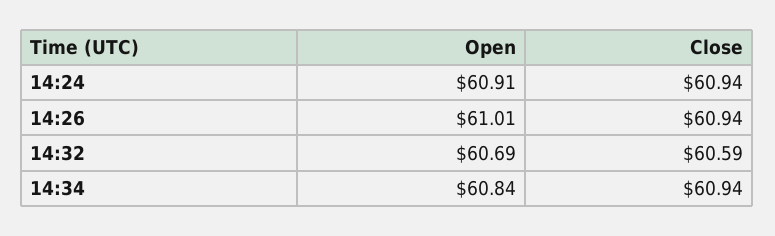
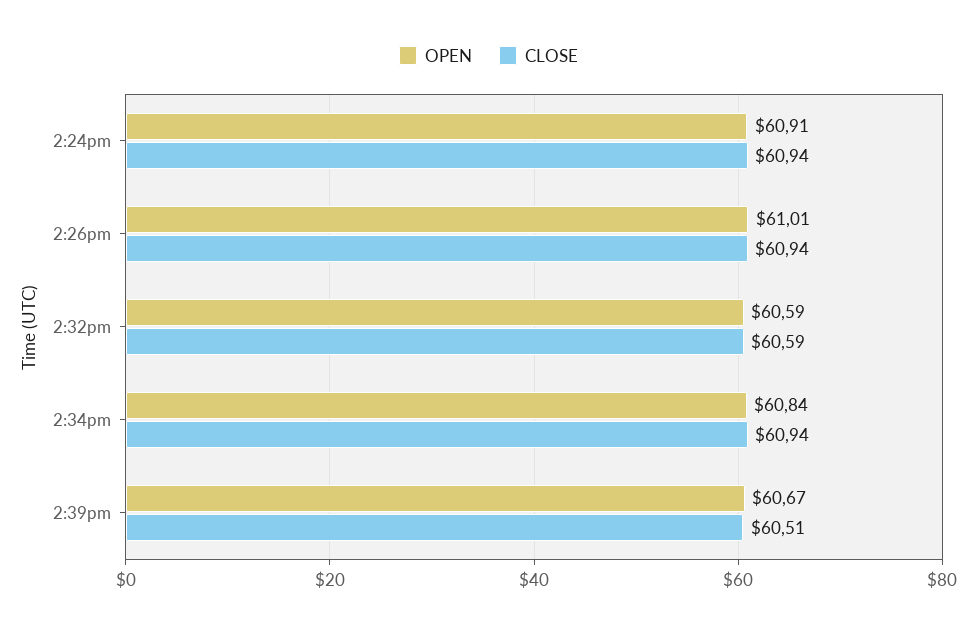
Open, 14:32: 60.69 -> 60.59
Open, 2:39pm: none -> 60.67
Close, 2:39pm: none -> 60.51

